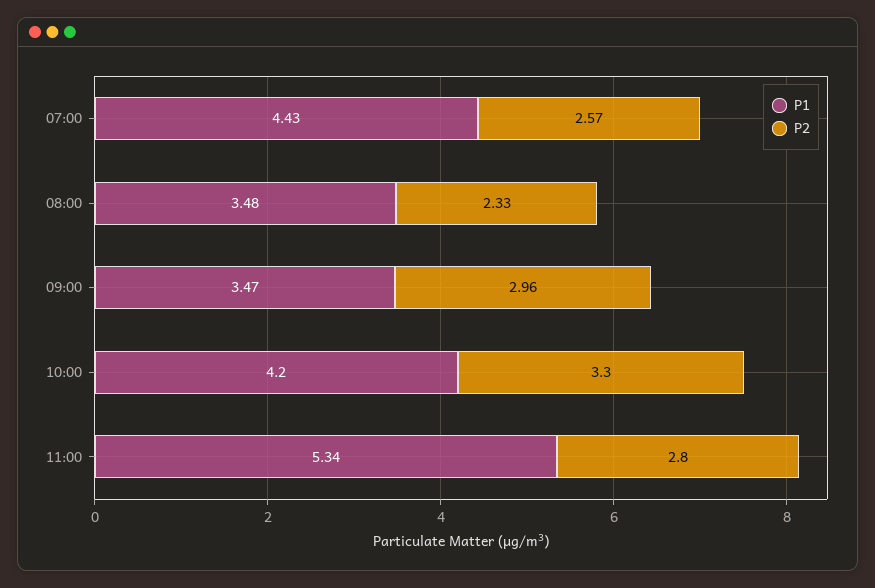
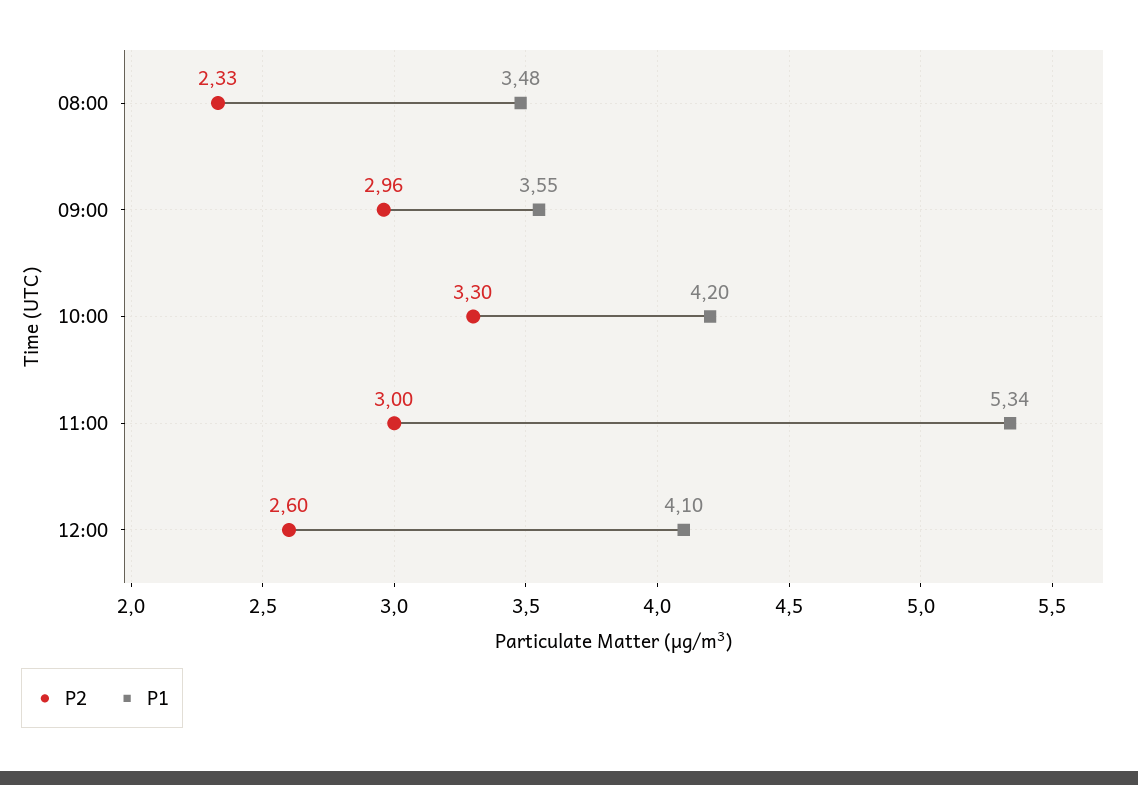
P1, 07:00: 4.43 -> none
P2, 07:00: 2.57 -> none
P1, 09:00: 3.47 -> 3.55
P2, 11:00: 2.8 -> 3
P2, 12:00: none -> 2.6
P1, 12:00: none -> 4.1

